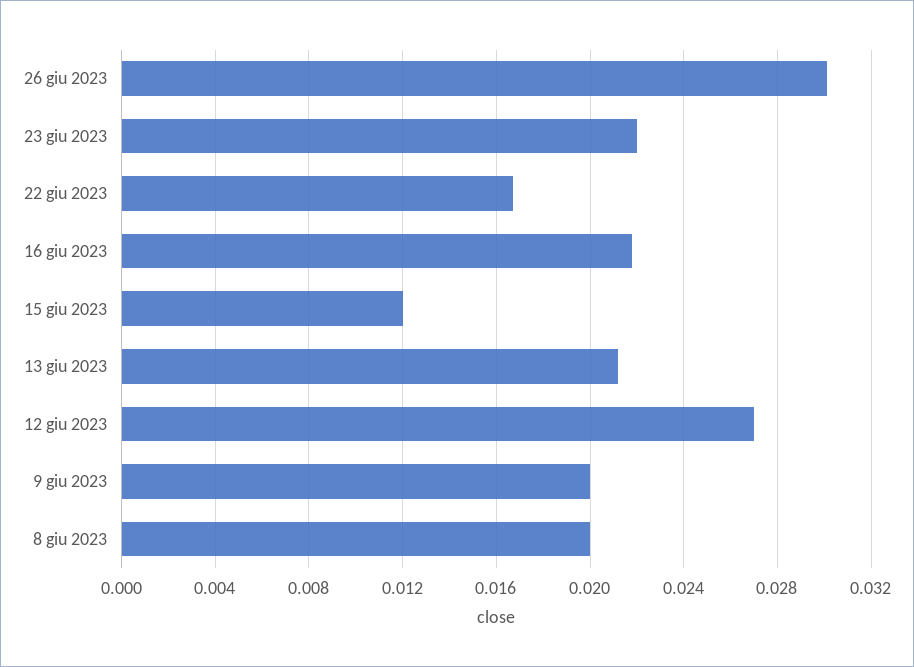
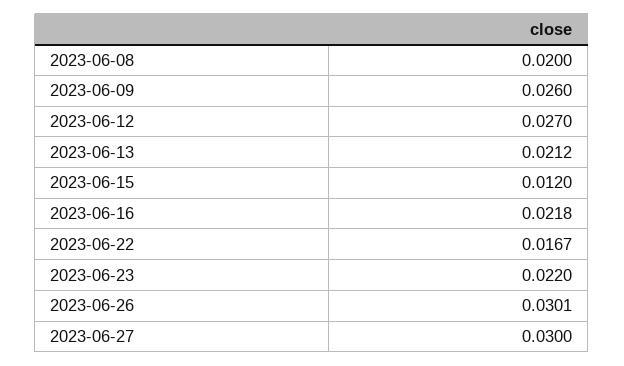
9 giu 2023: 0.02 -> 0.026
2023-06-27: none -> 0.03

